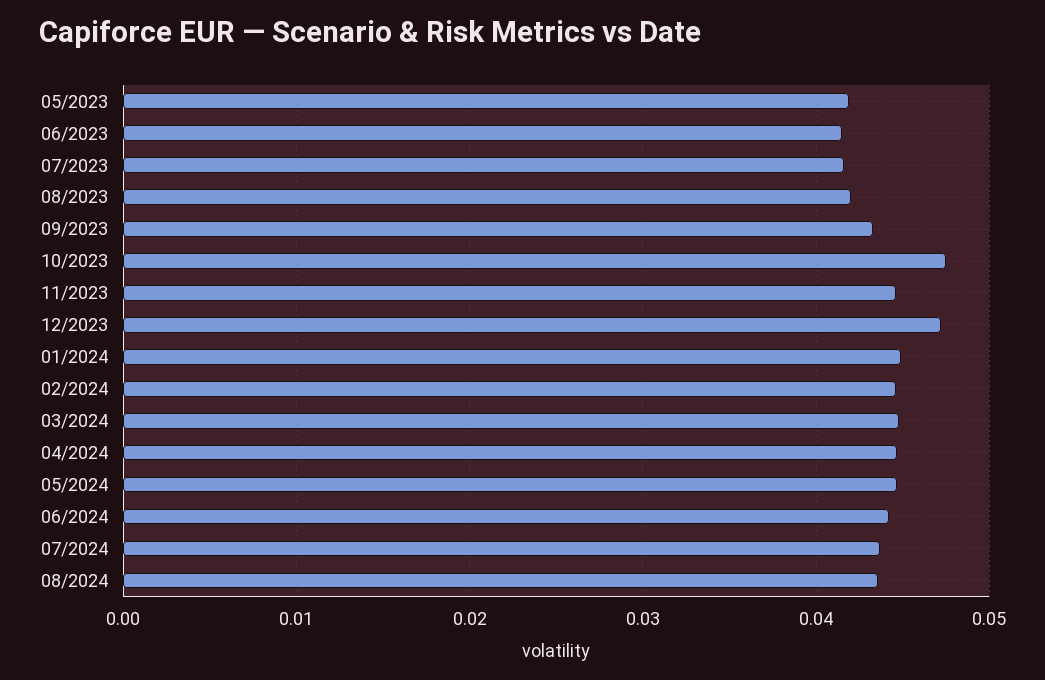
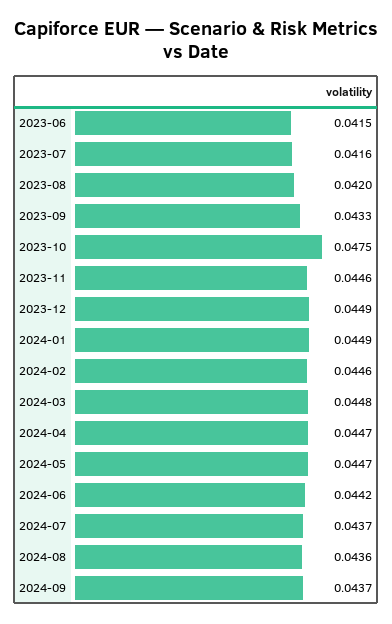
05/2023: 0.042 -> none
12/2023: 0.047 -> 0.0449
2024-09: none -> 0.0437

